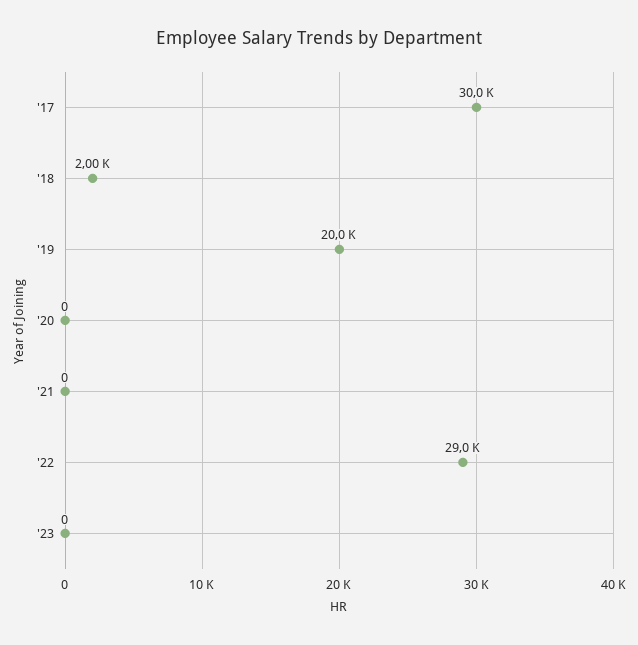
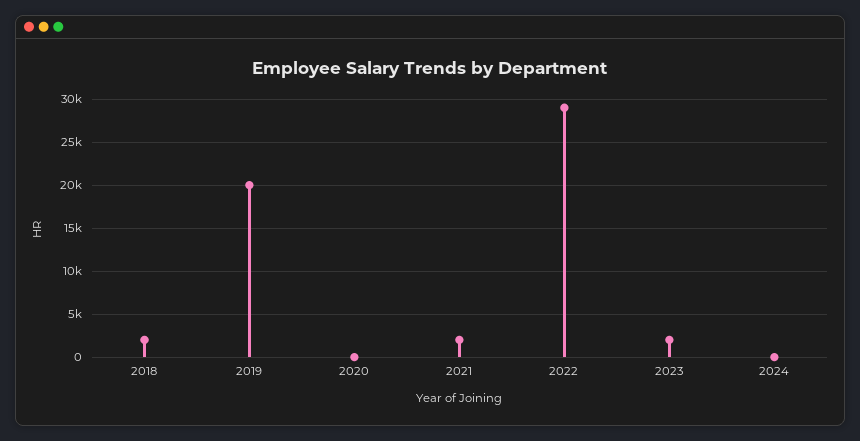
'17: 30000 -> none
'21: 0 -> 2000
'23: 0 -> 2000
2024: none -> 0

